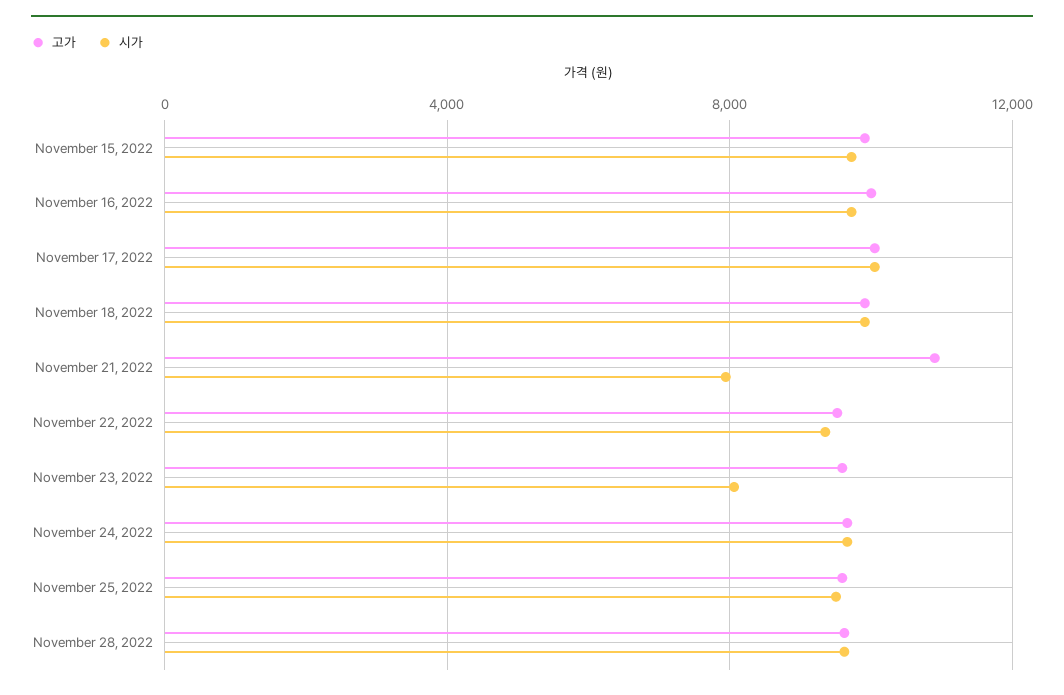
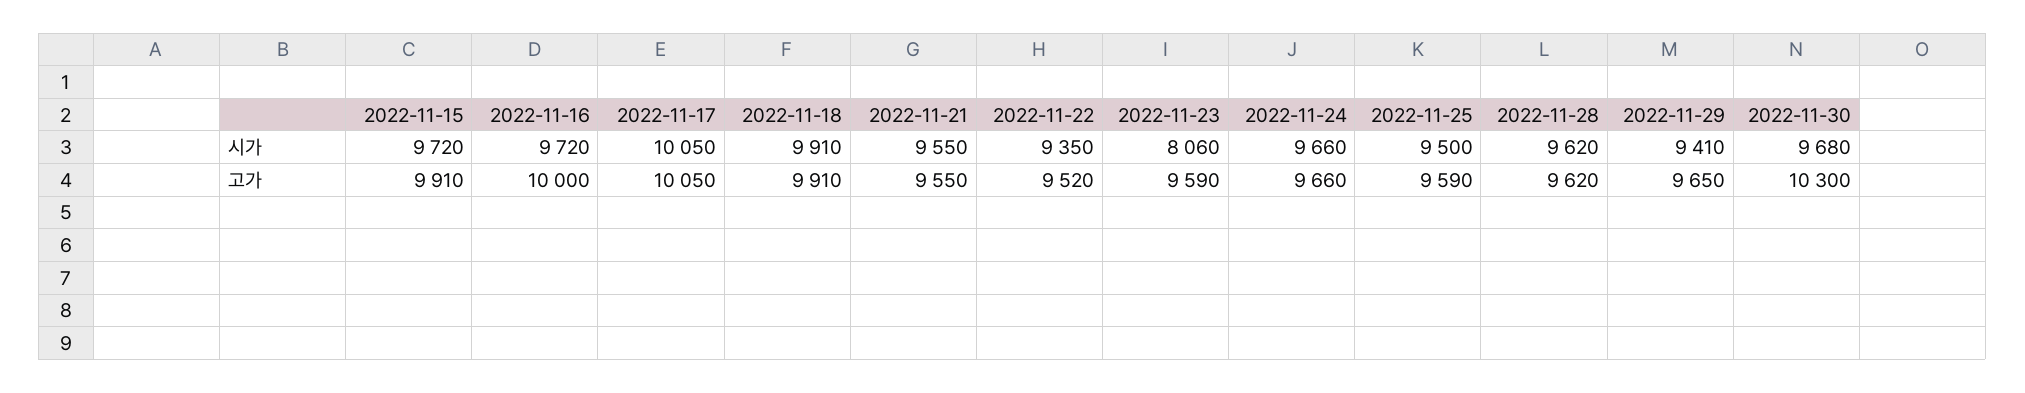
고가, November 21, 2022: 11000 -> 9550
시가, November 21, 2022: 8000 -> 9550
시가, 2022-11-29: none -> 9410
시가, 2022-11-30: none -> 9680
고가, 2022-11-29: none -> 9650
고가, 2022-11-30: none -> 10300

